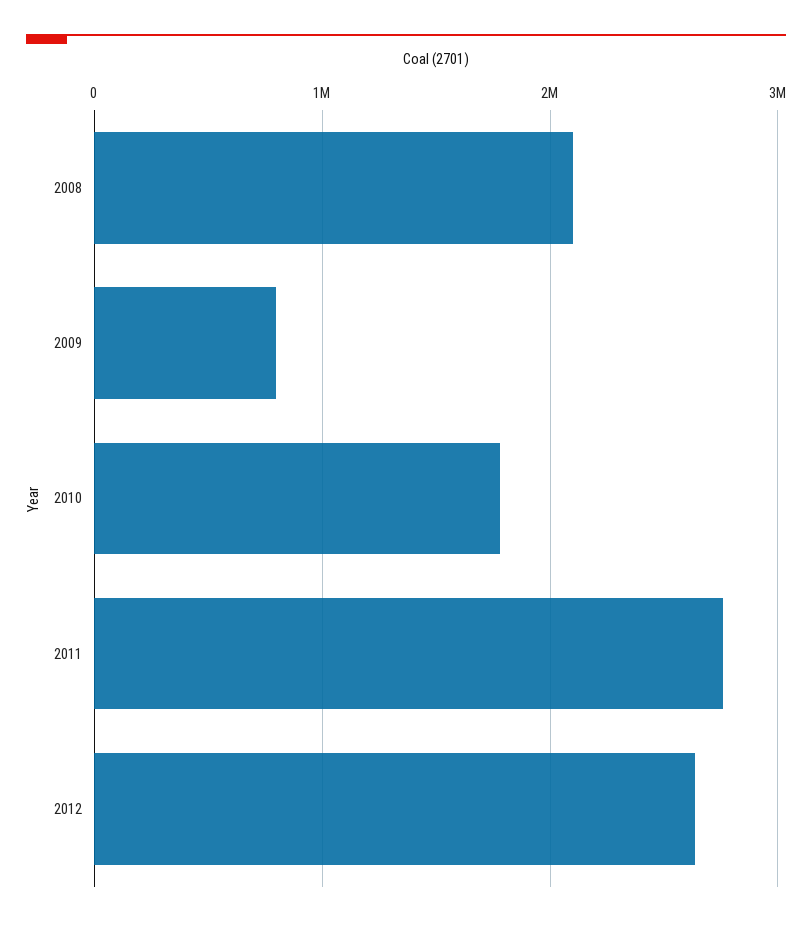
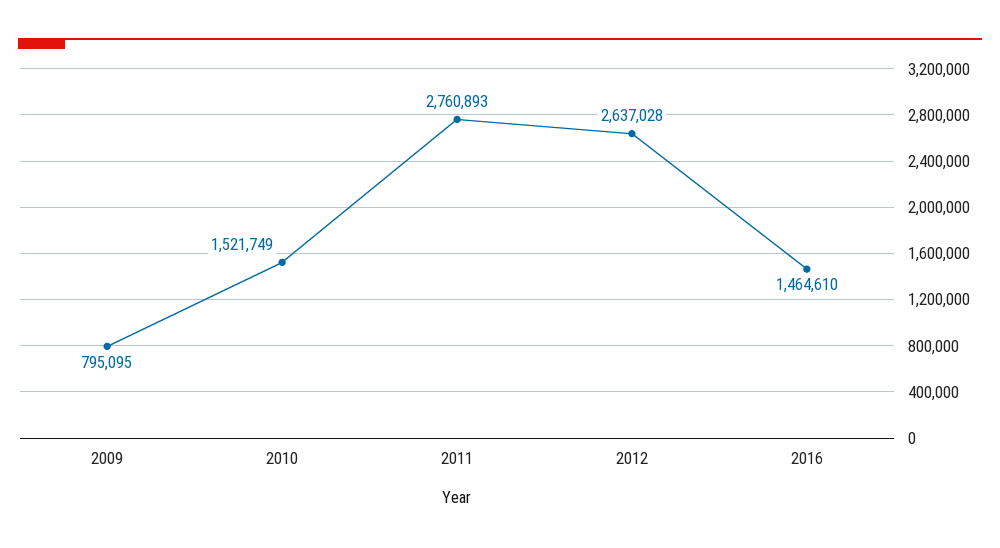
2008: 2100000 -> none
2010: 1800000 -> 1521749
2016: none -> 1464610

